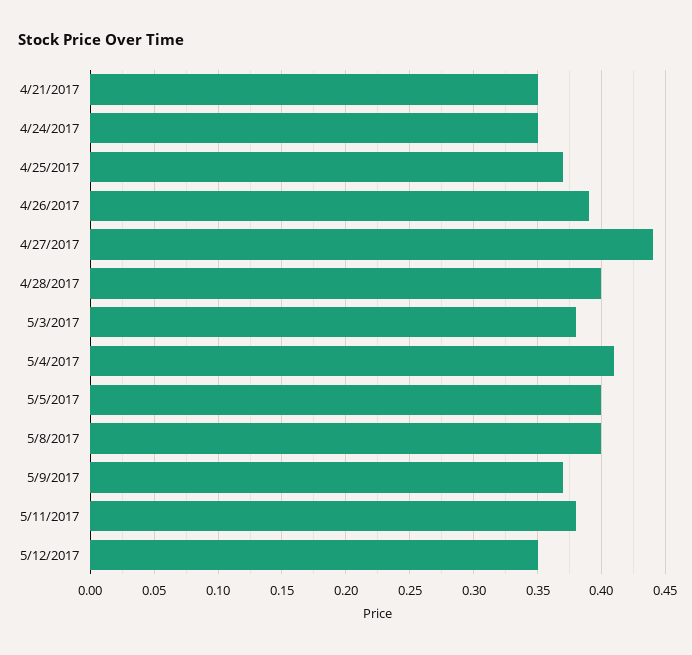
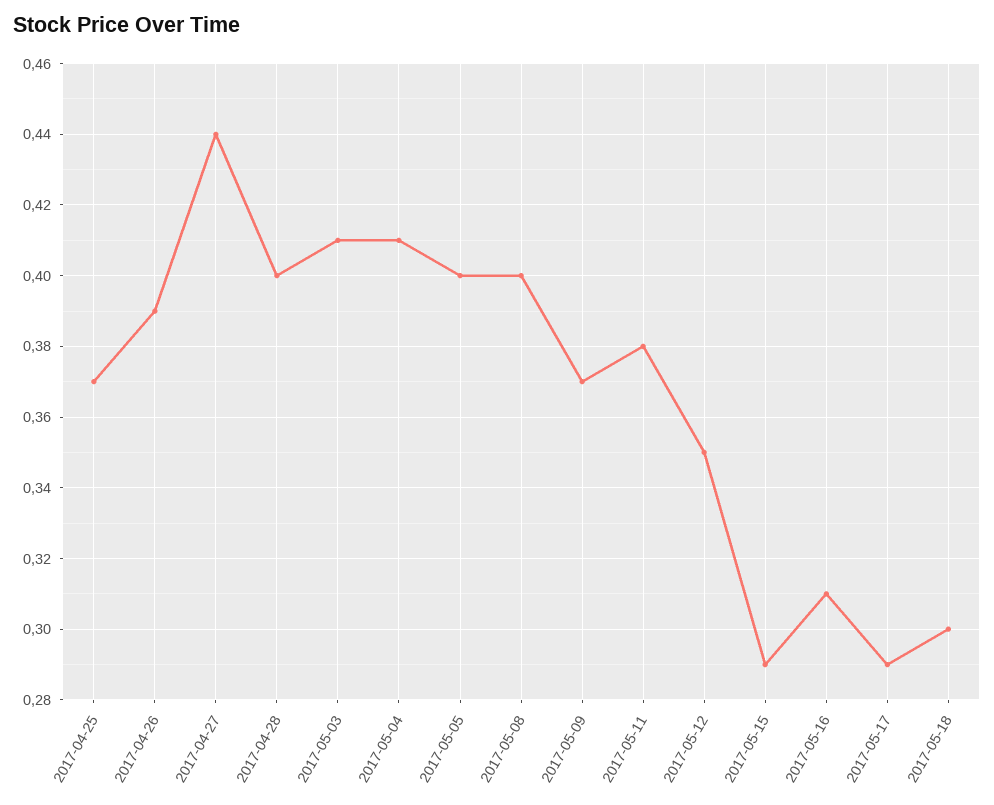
4/21/2017: 0.35 -> none
4/24/2017: 0.35 -> none
5/3/2017: 0.38 -> 0.41
2017-05-15: none -> 0.29
2017-05-16: none -> 0.31
2017-05-17: none -> 0.29
2017-05-18: none -> 0.3

